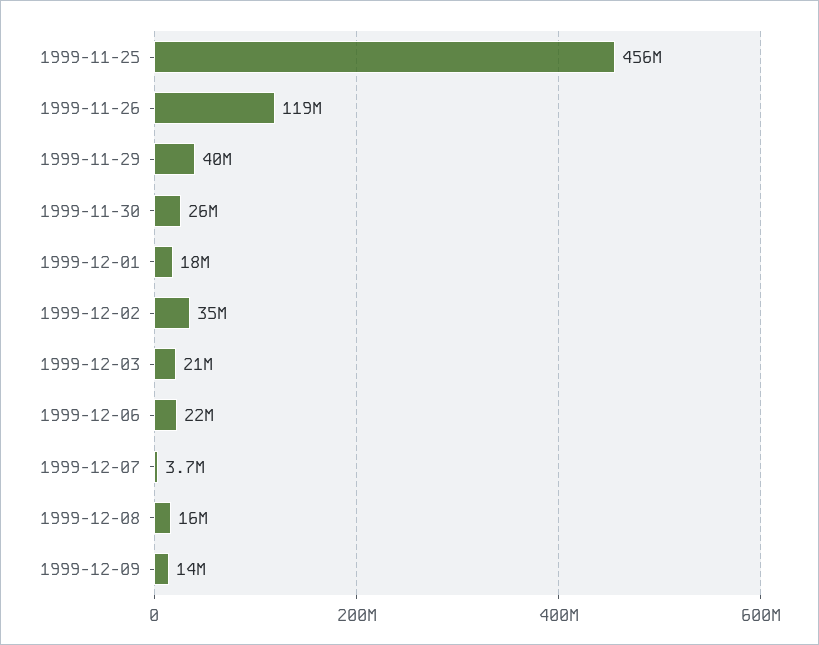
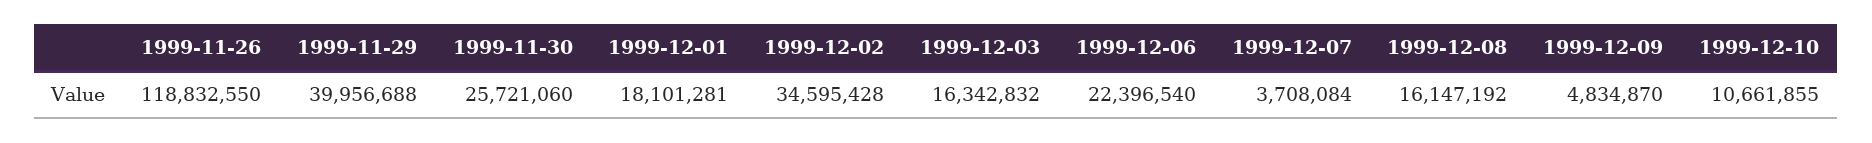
1999-11-25: 456000000 -> none
1999-12-03: 21000000 -> 16342832
1999-12-09: 14000000 -> 4834870
1999-12-10: none -> 10661855

